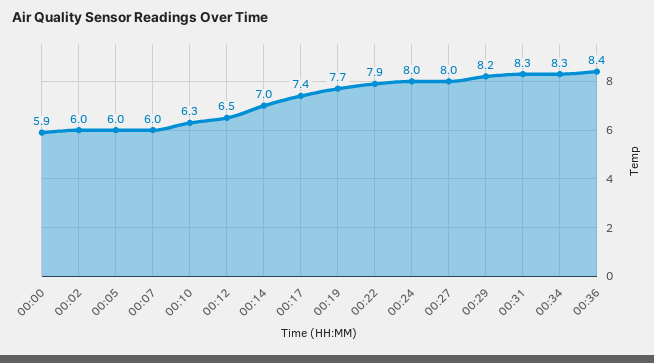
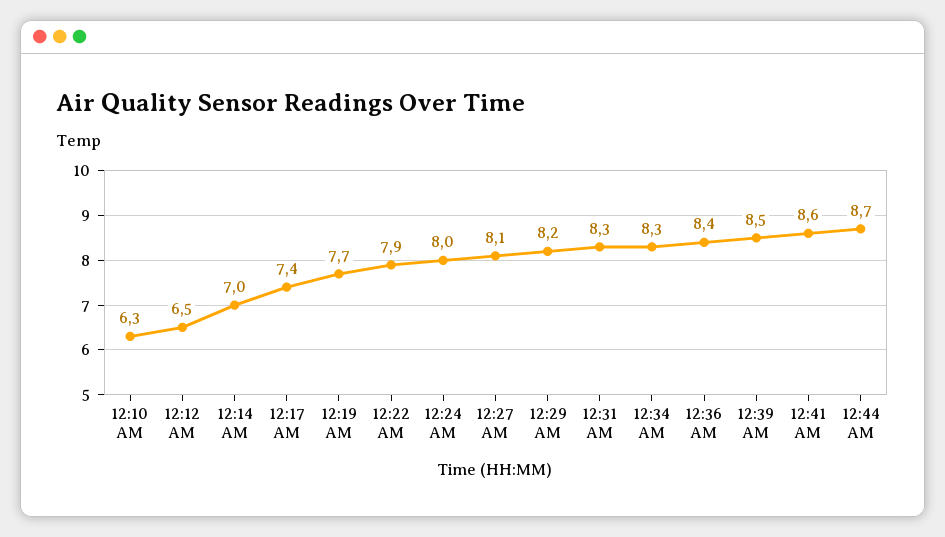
00:00: 5.9 -> none
00:02: 6 -> none
00:05: 6 -> none
00:07: 6 -> none
00:27: 8 -> 8.1
12:39 AM: none -> 8.5
12:41 AM: none -> 8.6
12:44 AM: none -> 8.7

